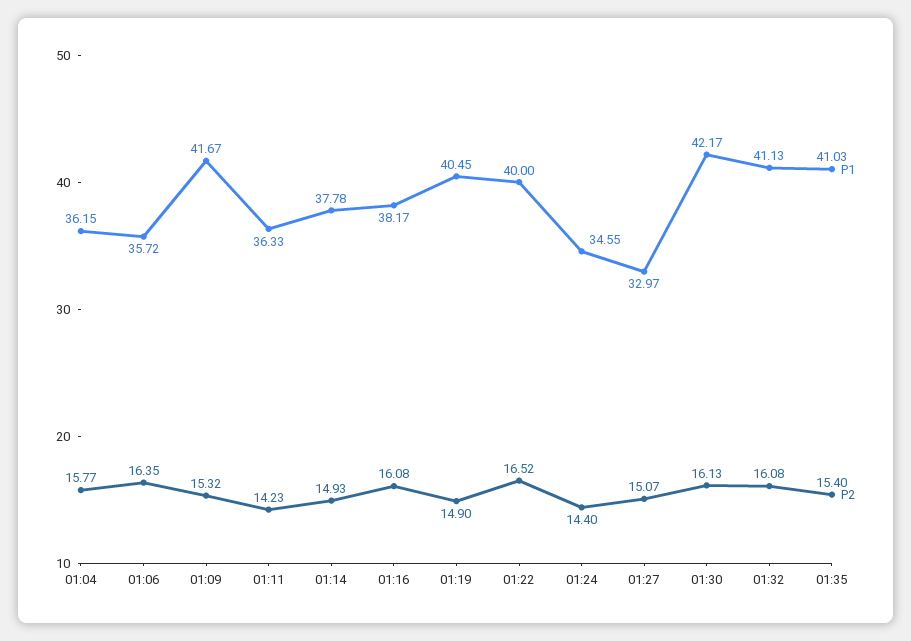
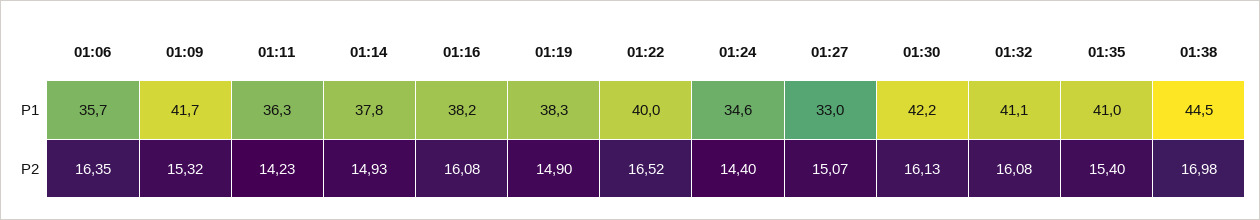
P1, 01:04: 36.15 -> none
P2, 01:04: 15.77 -> none
P1, 01:19: 40.45 -> 38.3
P1, 01:38: none -> 44.5
P2, 01:38: none -> 16.98

